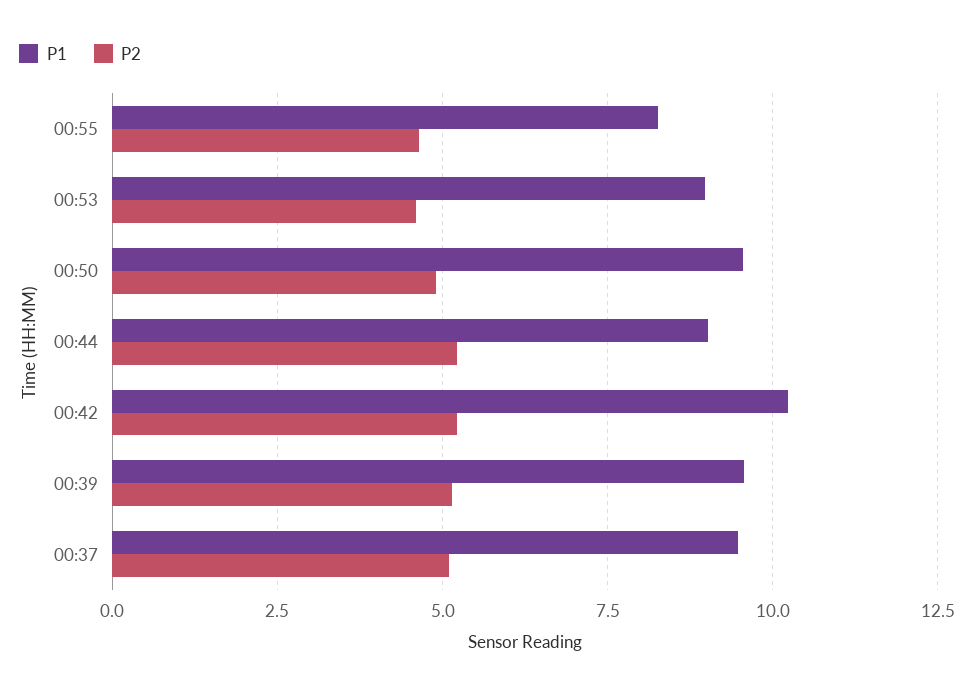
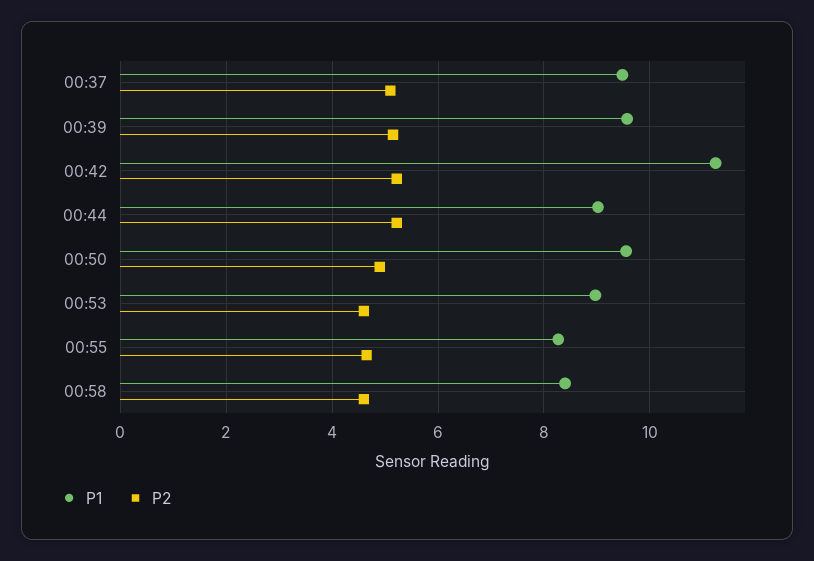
P1, 00:42: 10.25 -> 11.2
P1, 00:58: none -> 8.4
P2, 00:58: none -> 4.6

